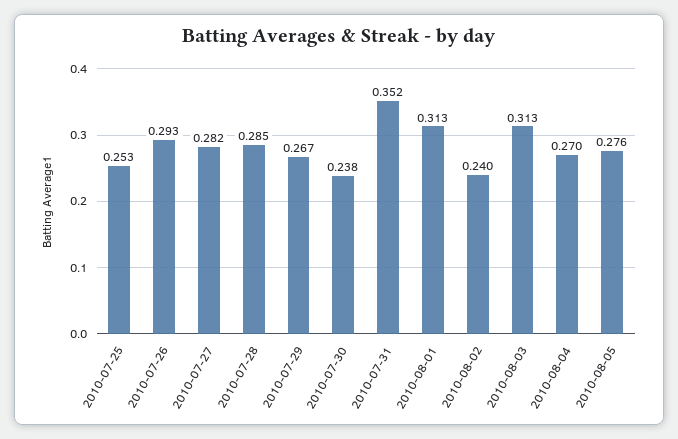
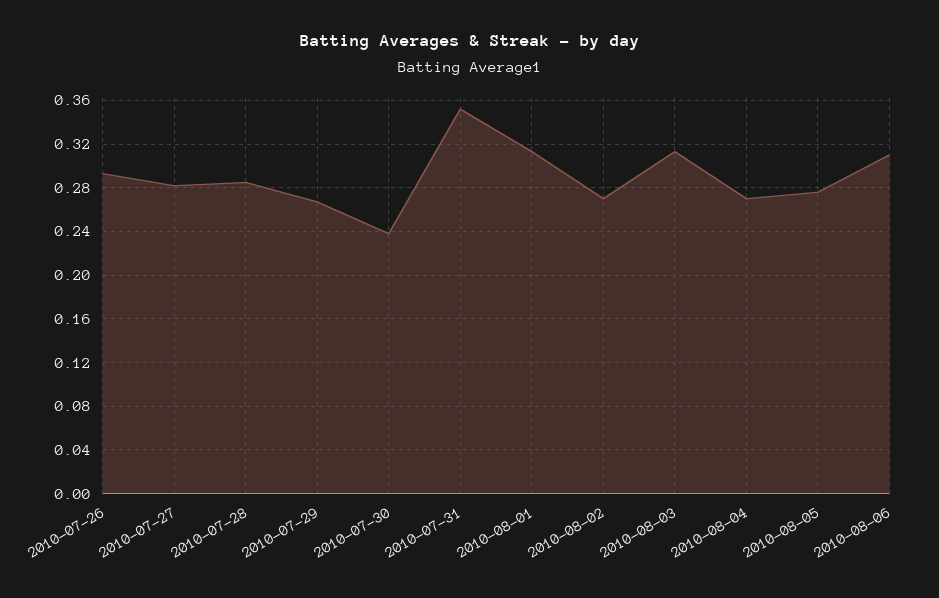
2010-07-25: 0.253 -> none
2010-08-02: 0.24 -> 0.27
2010-08-06: none -> 0.31

